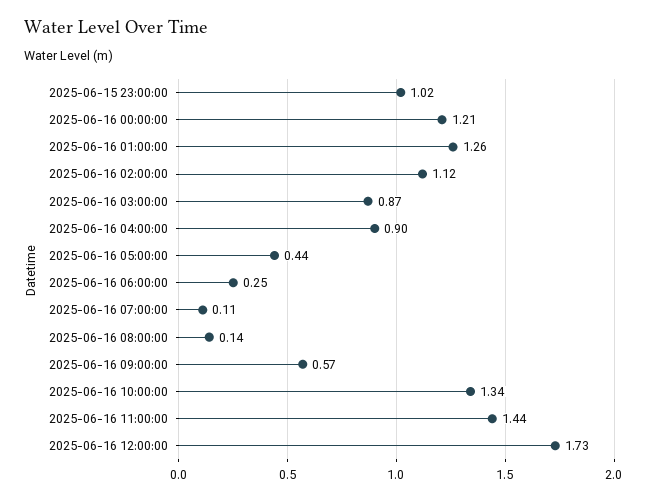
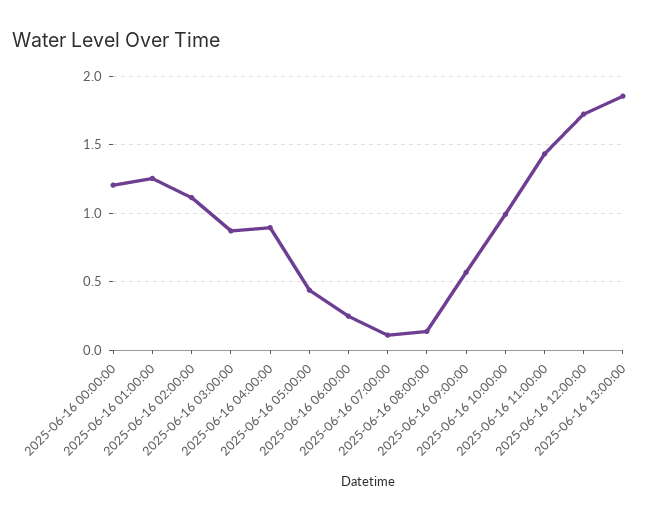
2025-06-15 23:00:00: 1.02 -> none
2025-06-16 10:00:00: 1.34 -> 1
2025-06-16 13:00:00: none -> 1.85

